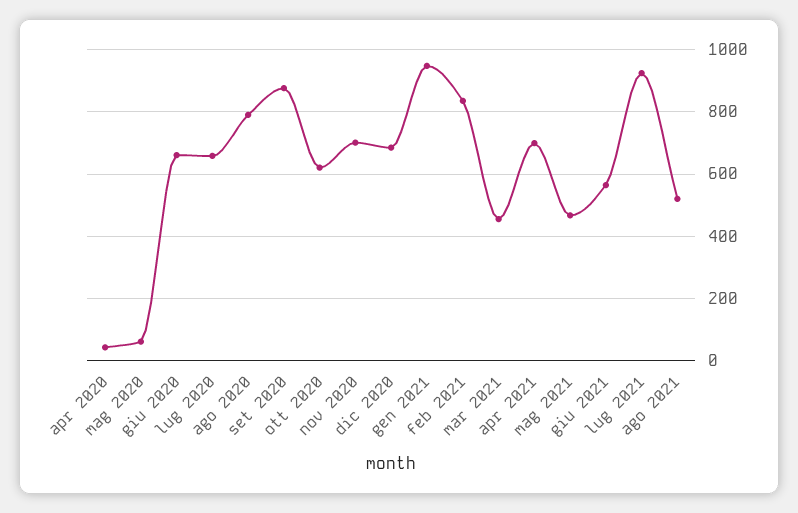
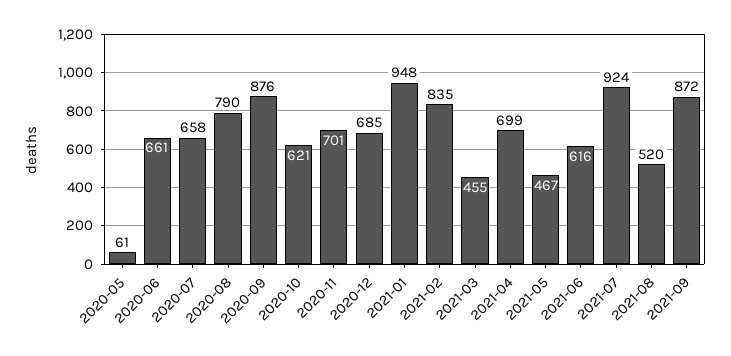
apr 2020: 40 -> none
giu 2021: 560 -> 616
2021-09: none -> 872

